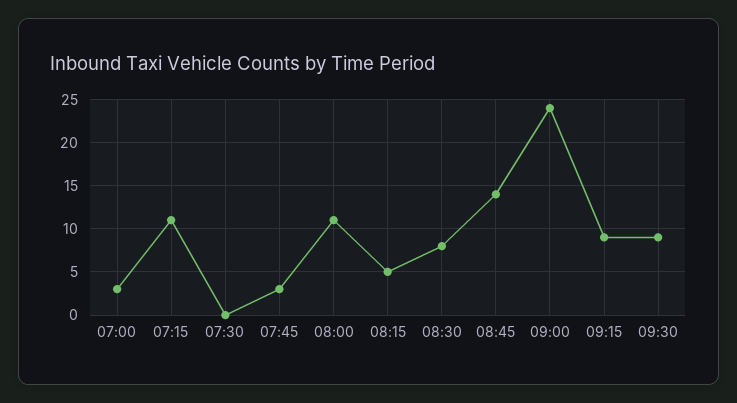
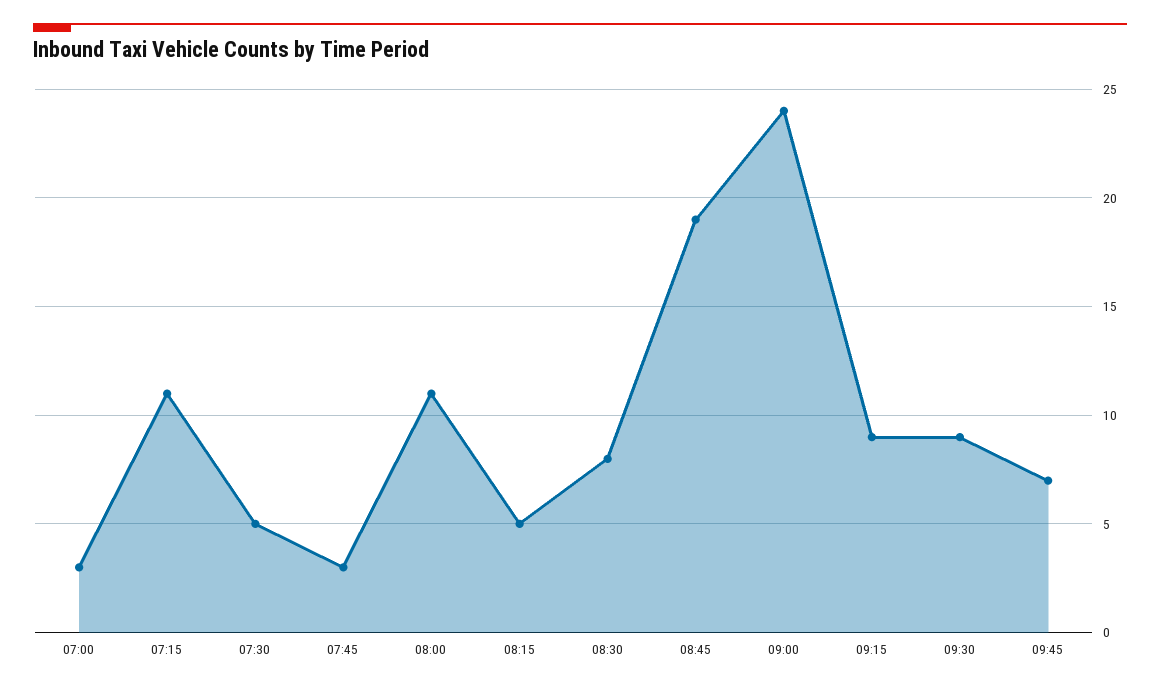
07:30: 0 -> 5
08:45: 14 -> 19
09:45: none -> 7

